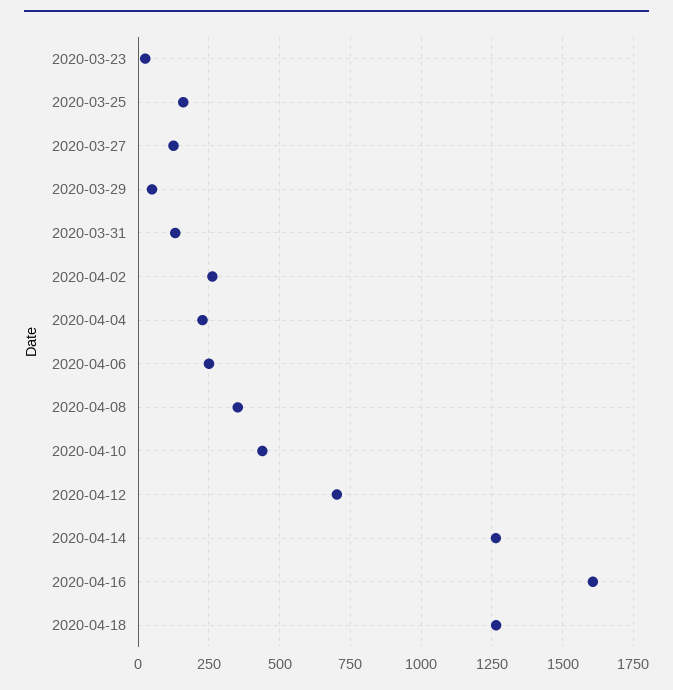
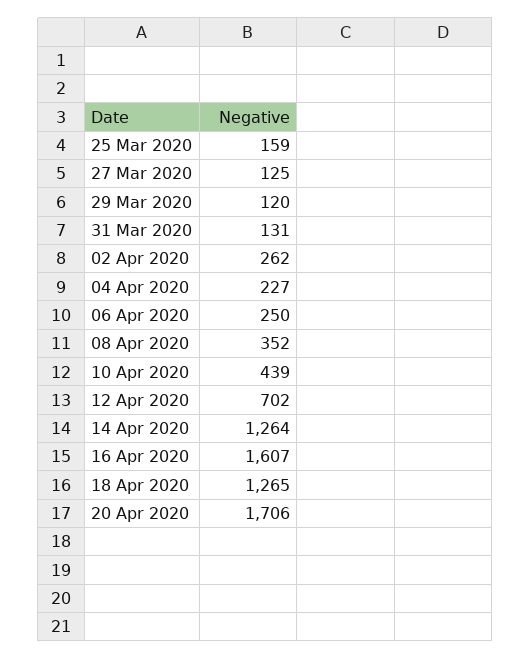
2020-03-23: 25 -> none
2020-03-29: 50 -> 120
20 Apr 2020: none -> 1706

